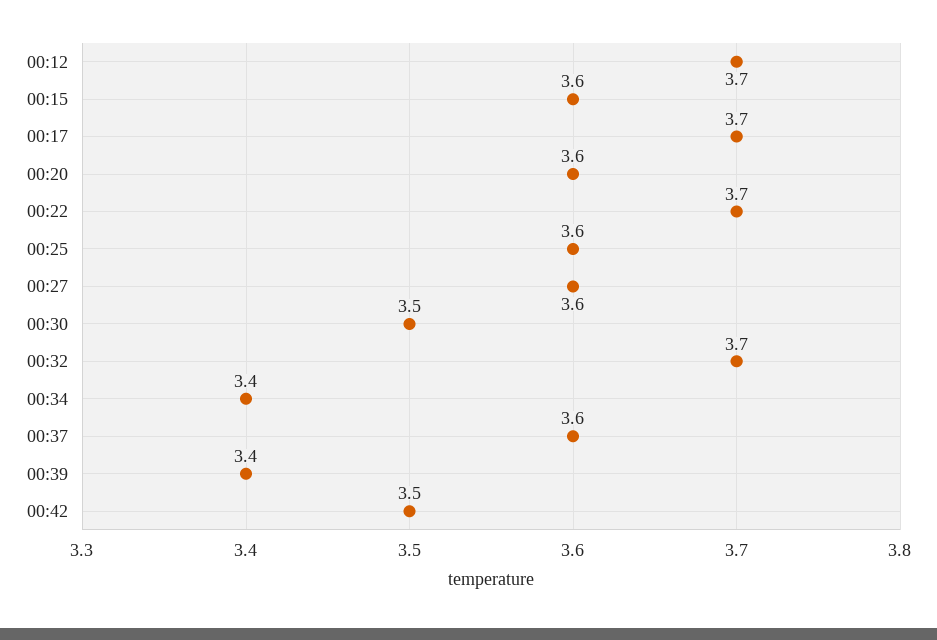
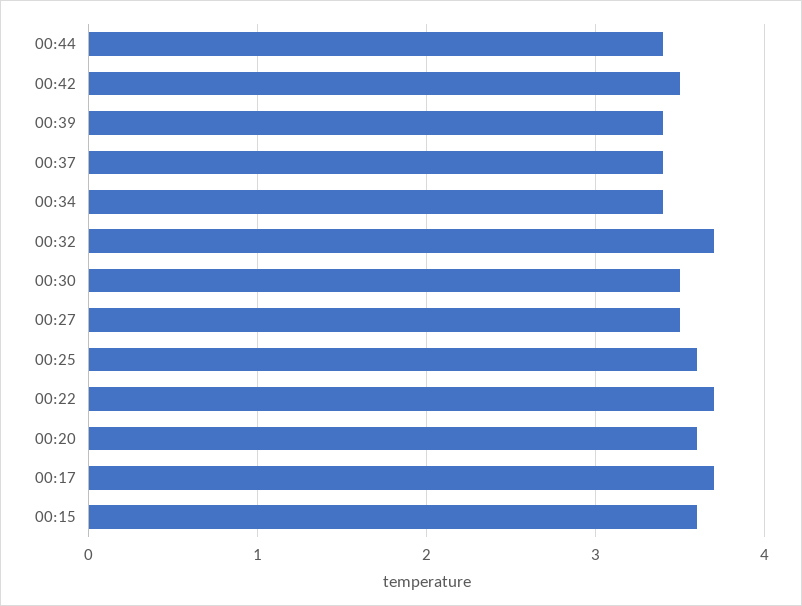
00:12: 3.7 -> none
00:27: 3.6 -> 3.5
00:37: 3.6 -> 3.4
00:44: none -> 3.4

